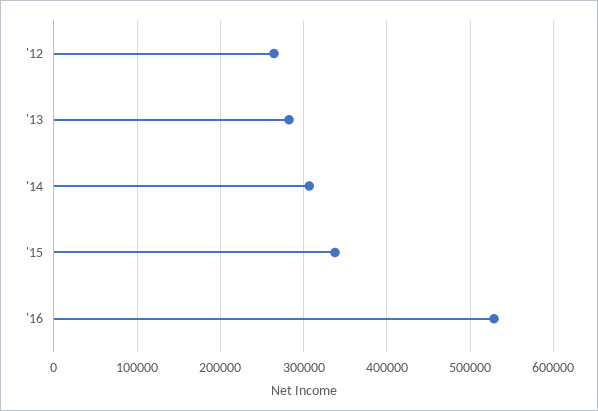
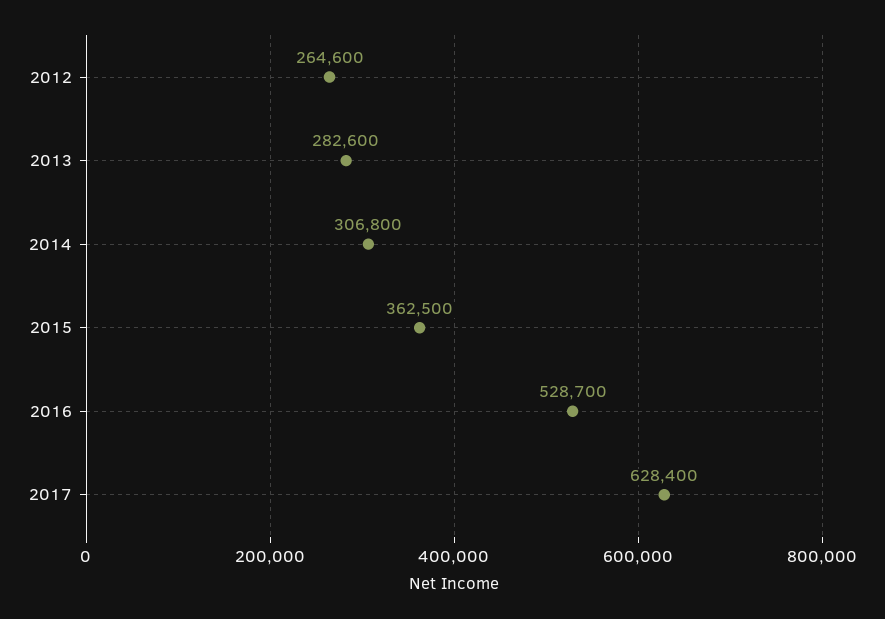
'15: 340000 -> 362500
2017: none -> 628400

